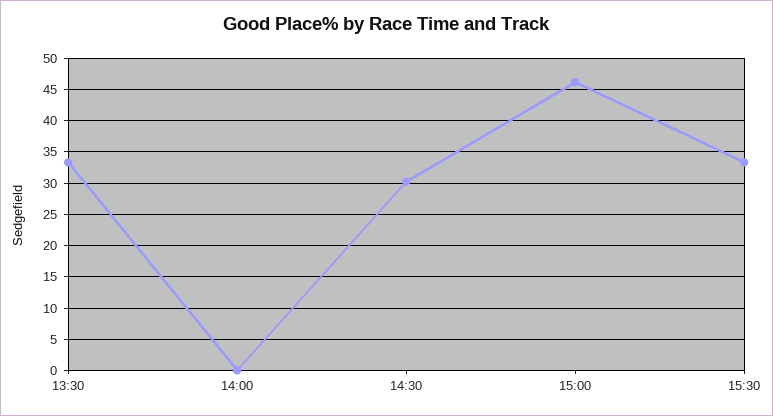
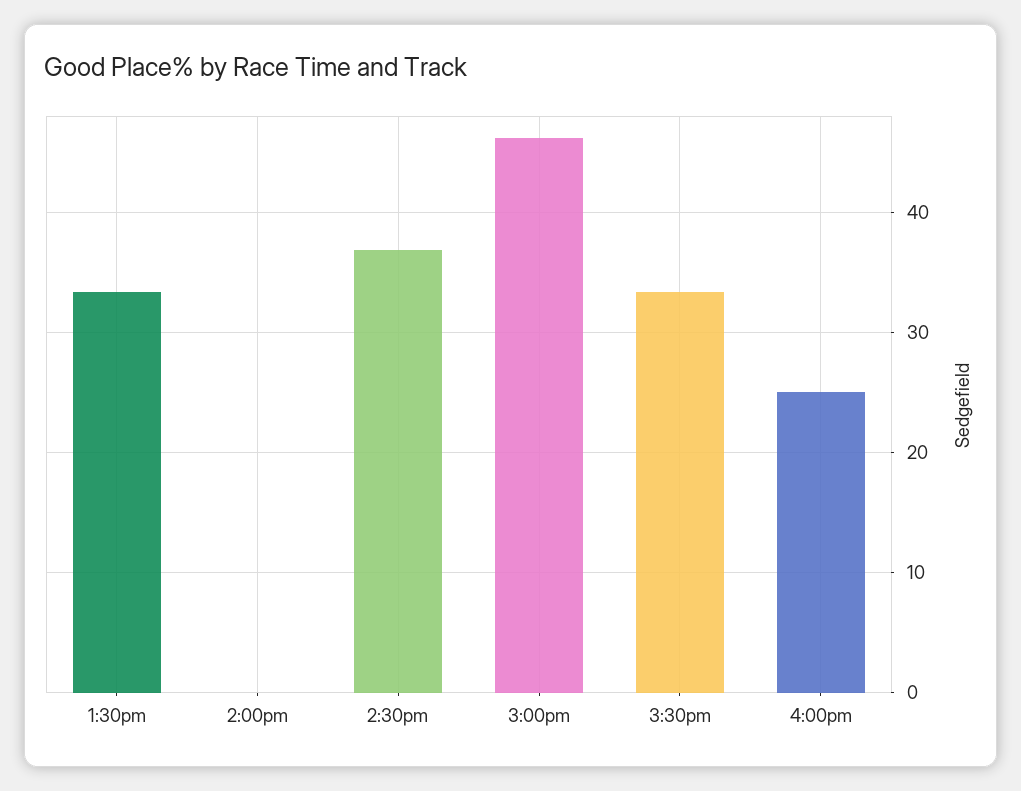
14:30: 30 -> 37
4:00pm: none -> 25

